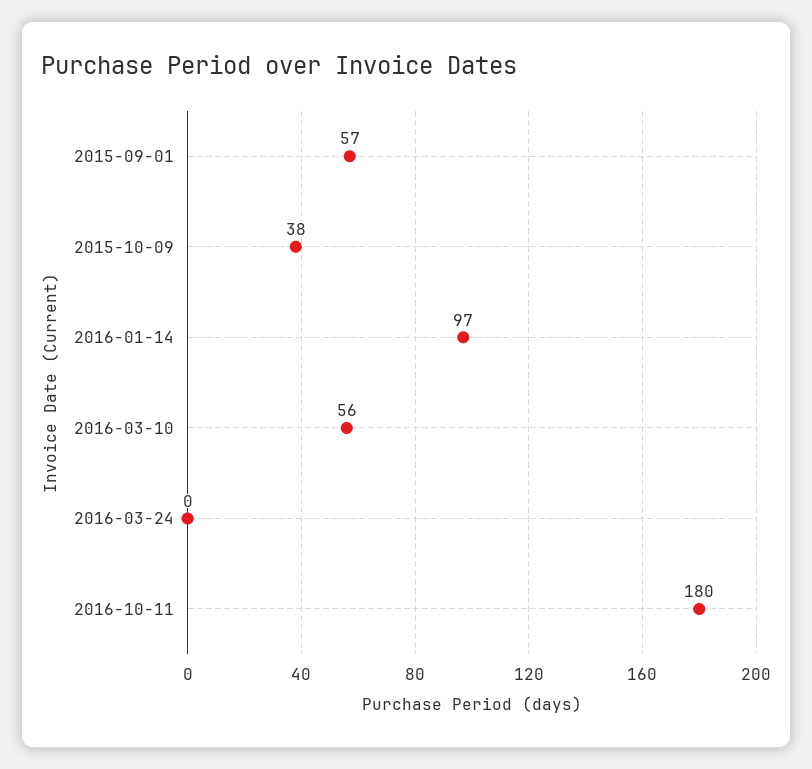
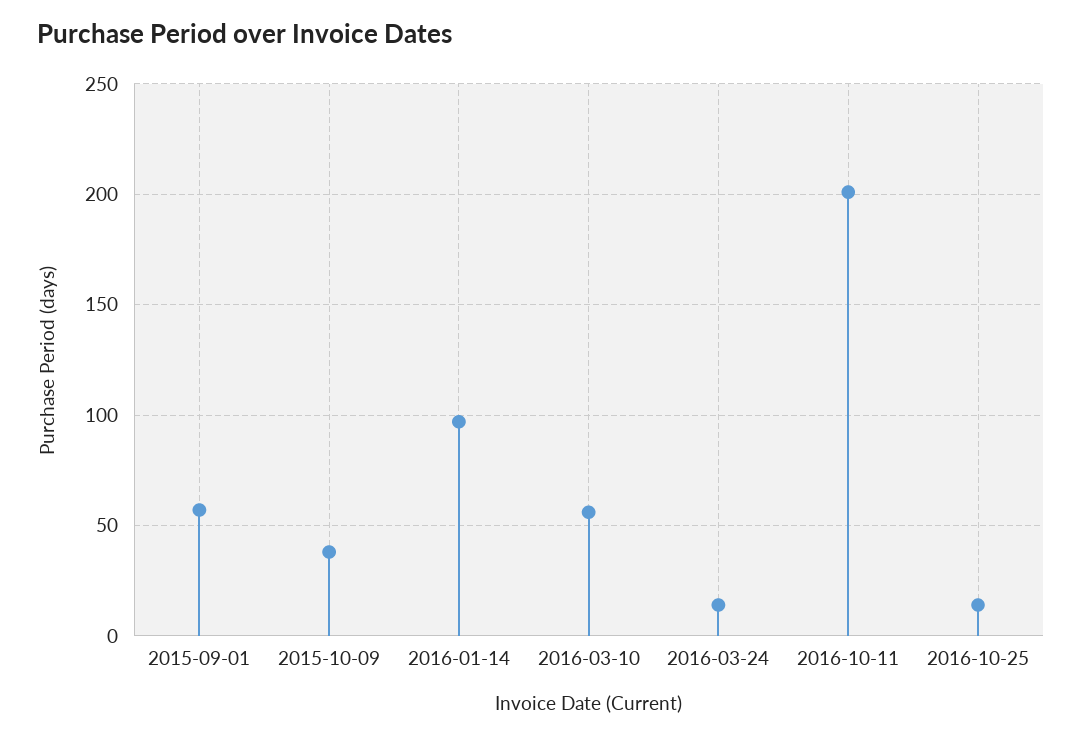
2016-03-24: 0 -> 15
2016-10-11: 180 -> 200
2016-10-25: none -> 15

